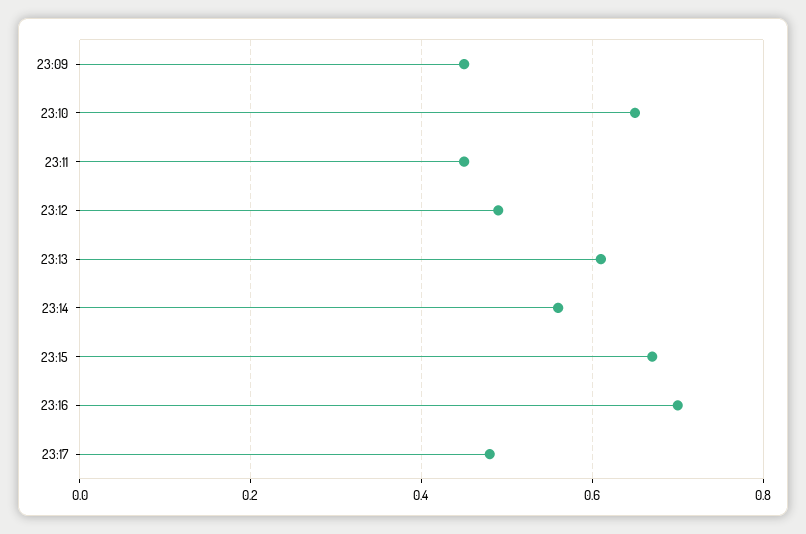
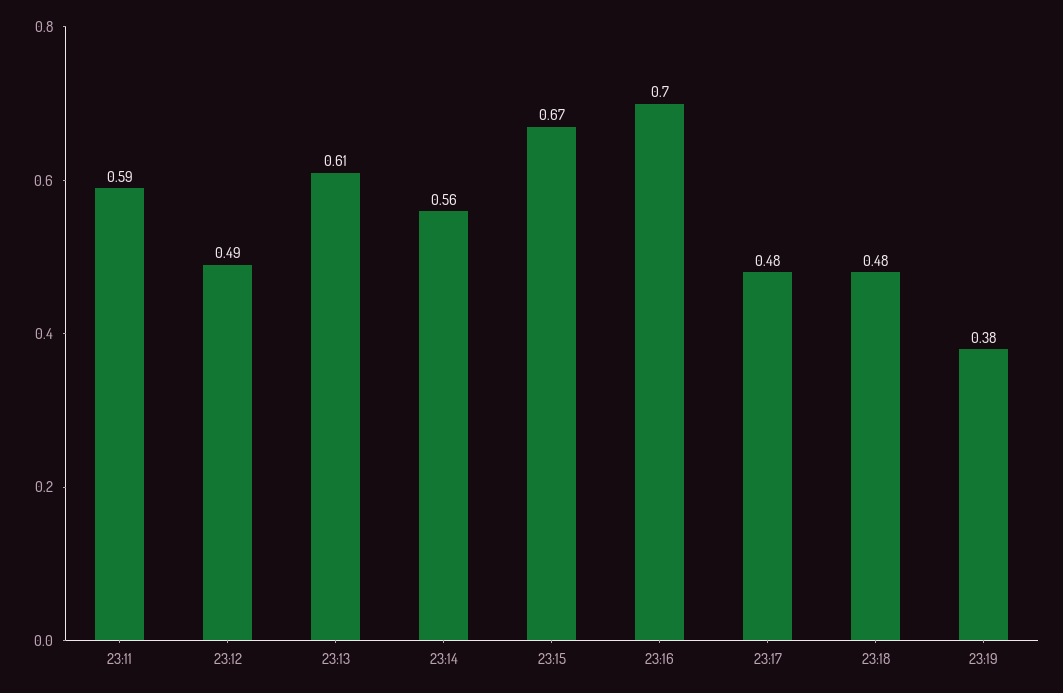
23:09: 0.45 -> none
23:10: 0.65 -> none
23:11: 0.45 -> 0.59
23:18: none -> 0.48
23:19: none -> 0.38

